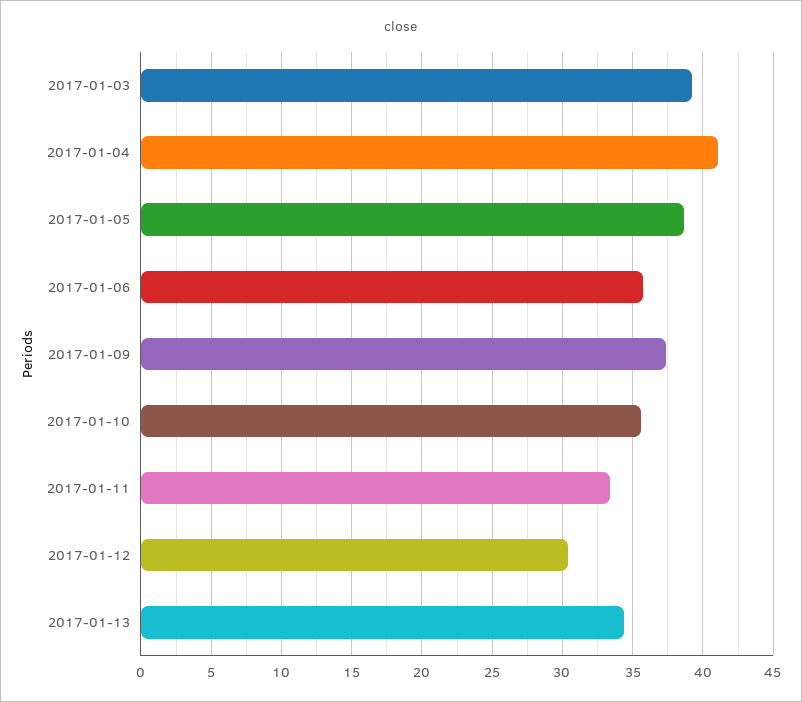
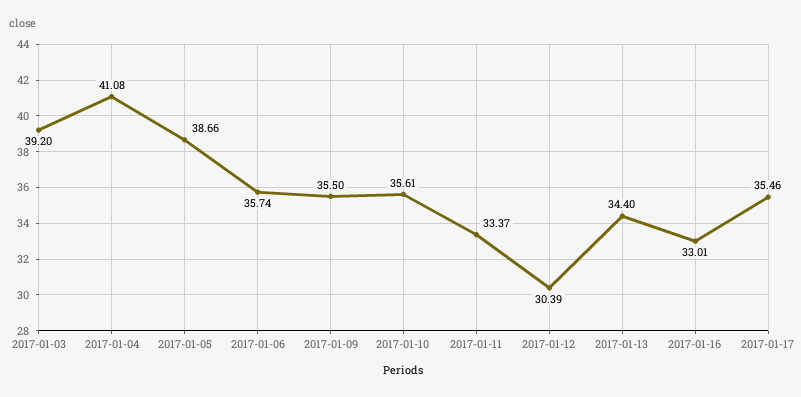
2017-01-09: 37.5 -> 35.5
2017-01-16: none -> 33.01
2017-01-17: none -> 35.46

